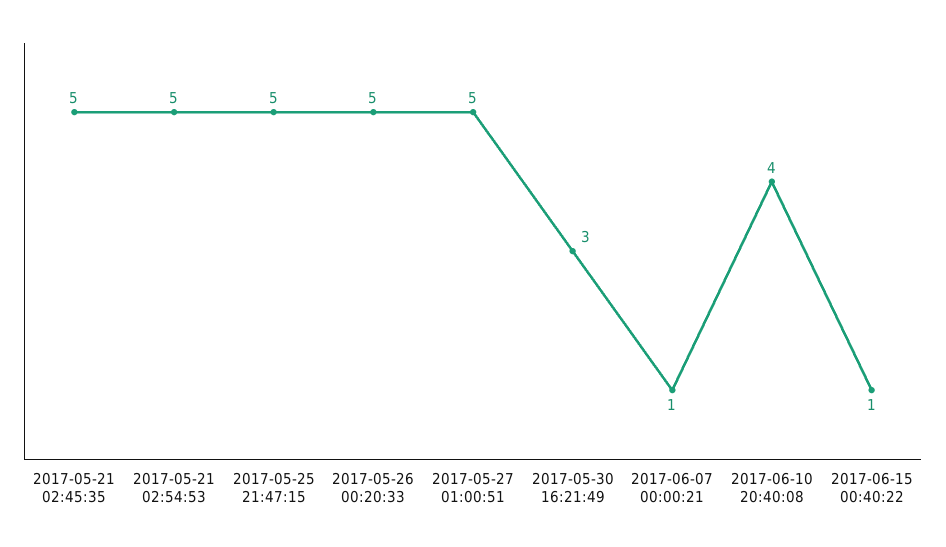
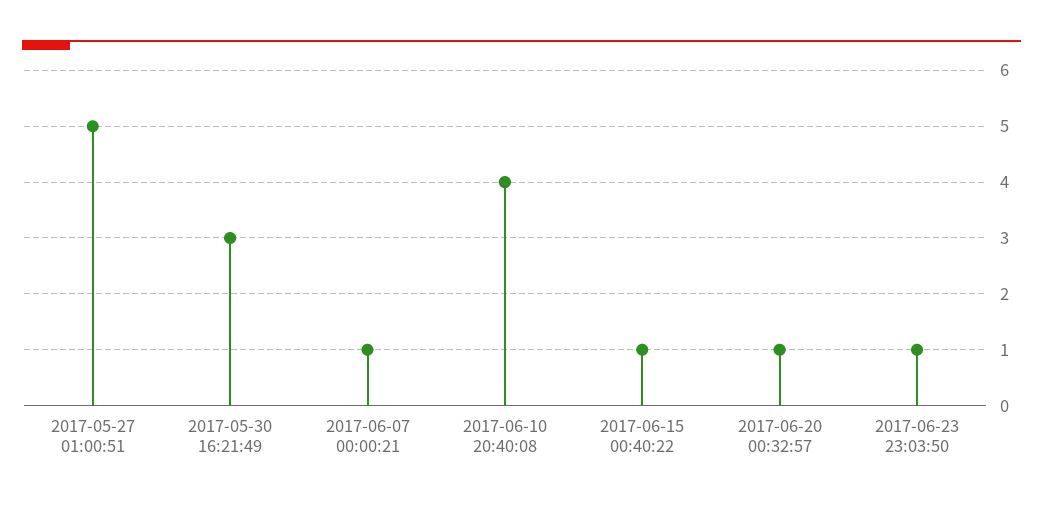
2017-05-21 02:45:35: 5 -> none
2017-05-21 02:54:53: 5 -> none
2017-05-25 21:47:15: 5 -> none
2017-05-26 00:20:33: 5 -> none
2017-06-20 00:32:57: none -> 1
2017-06-23 23:03:50: none -> 1

